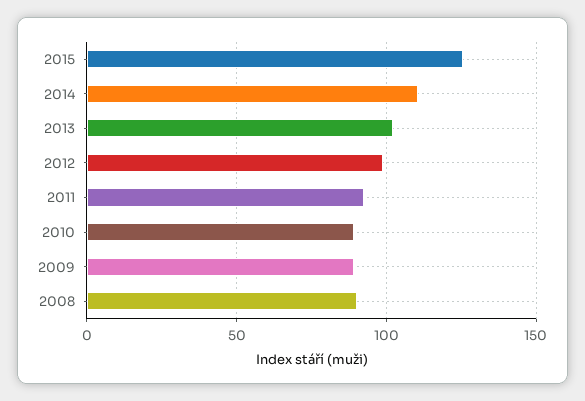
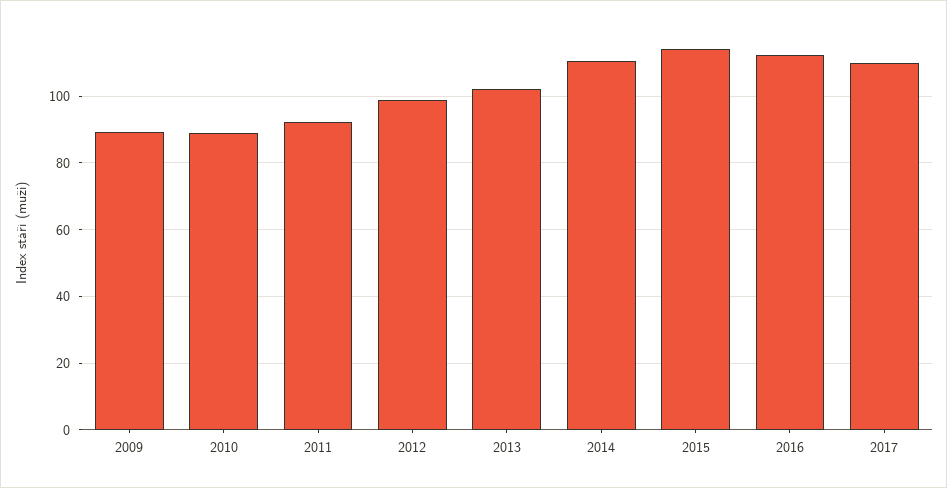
2015: 125 -> 114
2008: 90 -> none
2016: none -> 112
2017: none -> 110

